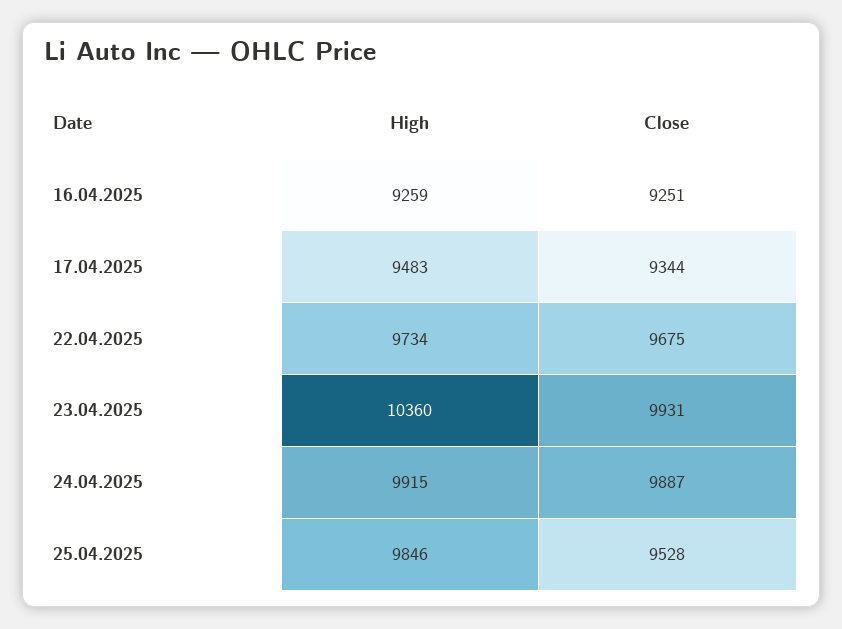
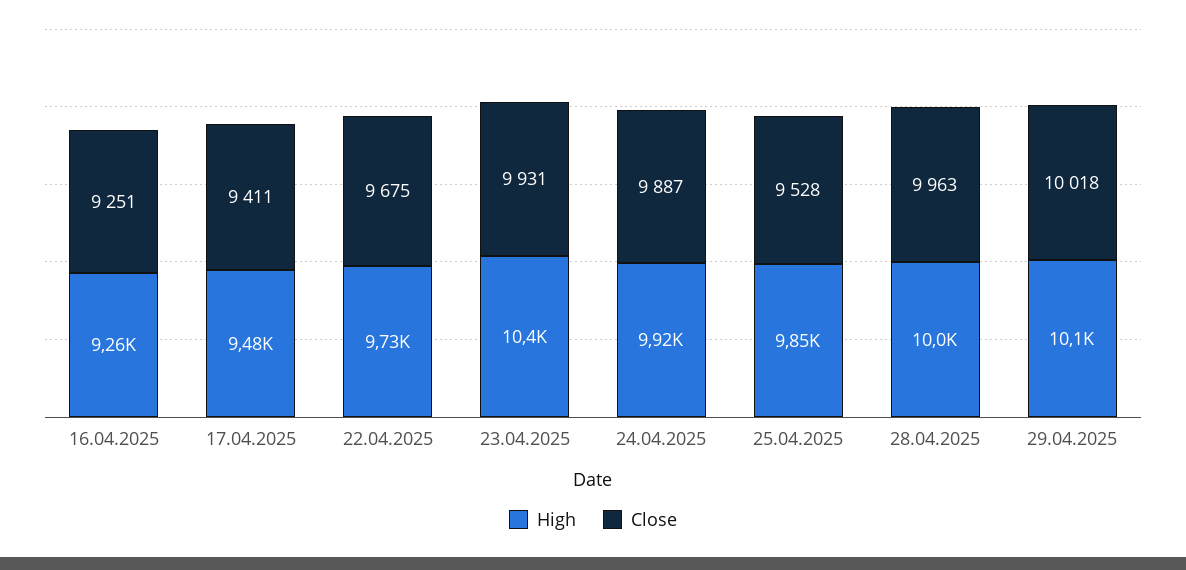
Close, 17.04.2025: 9344 -> 9411
High, 28.04.2025: none -> 10000
Close, 28.04.2025: none -> 9963
High, 29.04.2025: none -> 10100
Close, 29.04.2025: none -> 10018

